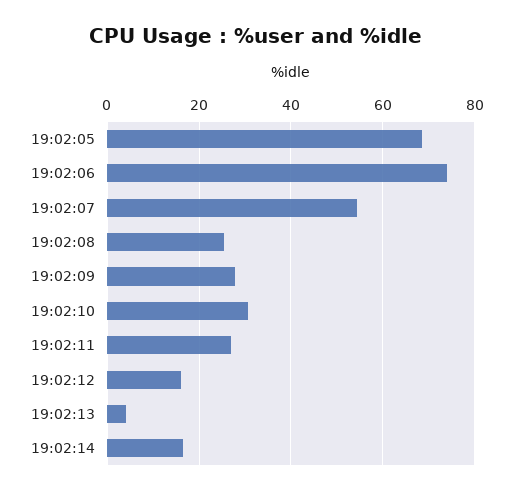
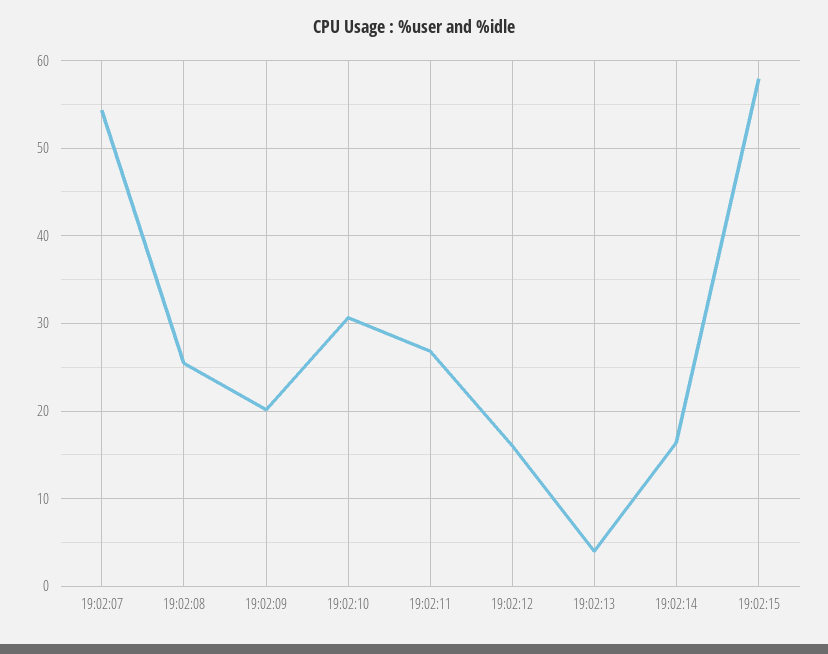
19:02:05: 68 -> none
19:02:06: 74 -> none
19:02:09: 28 -> 20
19:02:15: none -> 58

